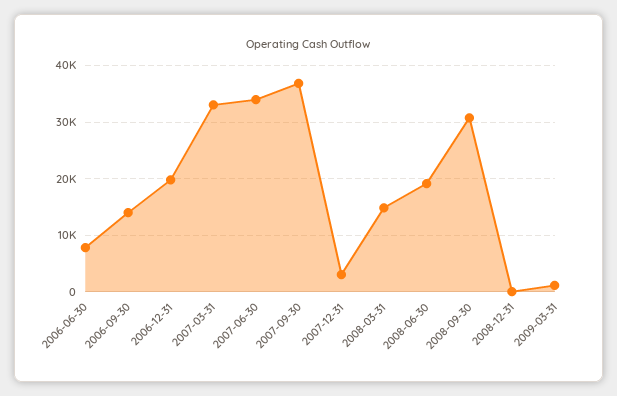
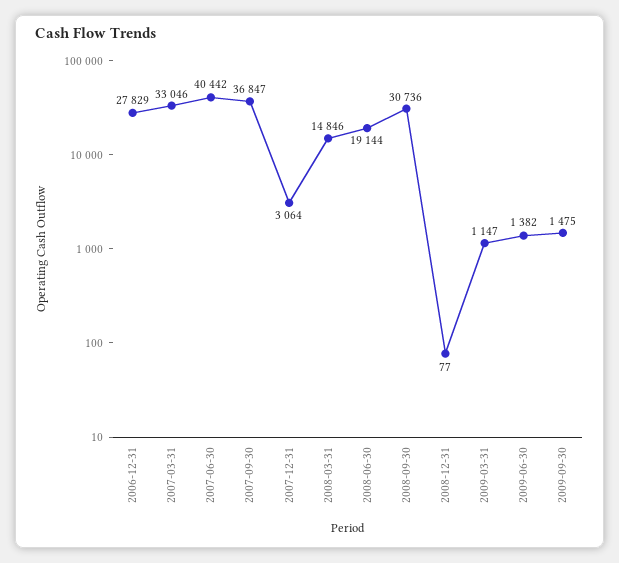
2006-06-30: 8000 -> none
2006-09-30: 14000 -> none
2006-12-31: 20000 -> 27829
2007-06-30: 34000 -> 40442
2009-06-30: none -> 1382
2009-09-30: none -> 1475

